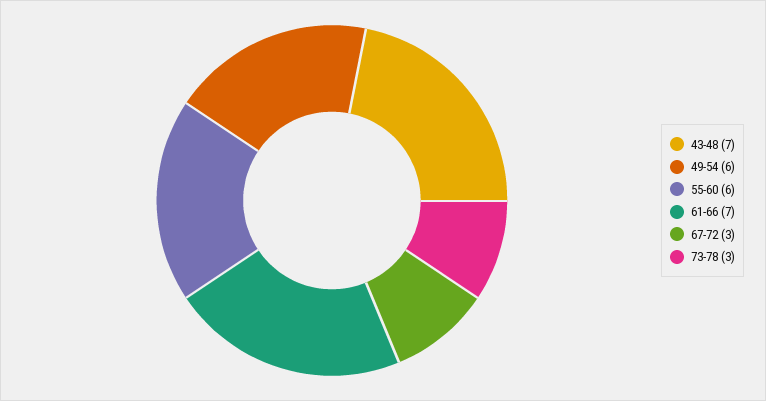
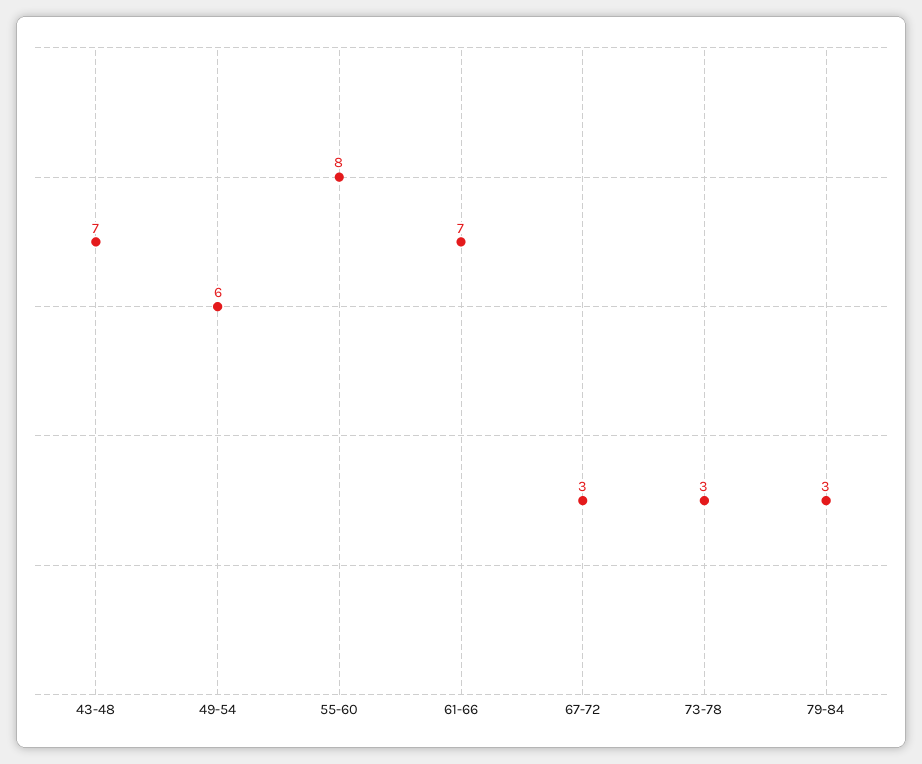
55-60: 6 -> 8
79-84: none -> 3

